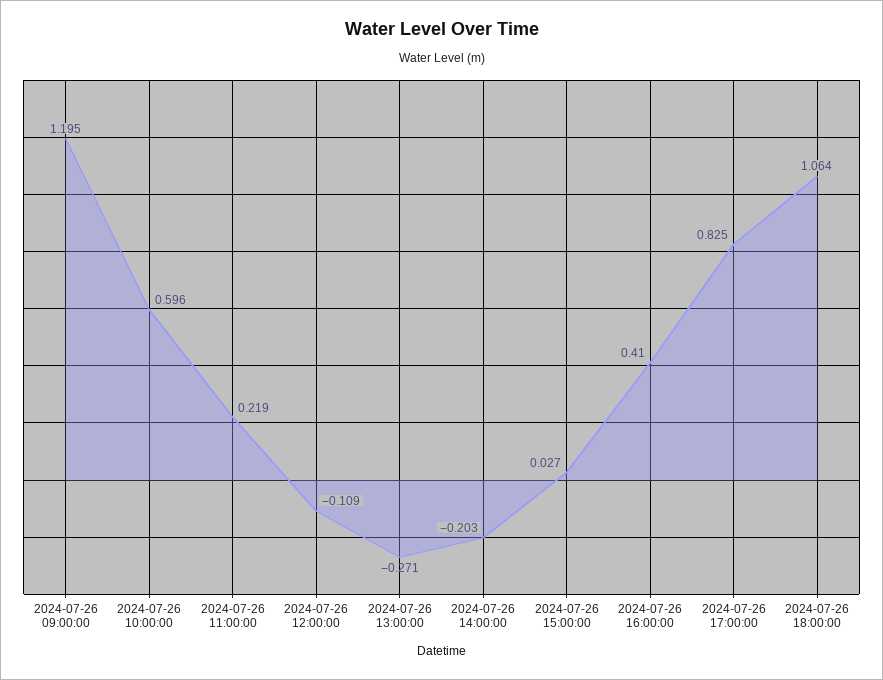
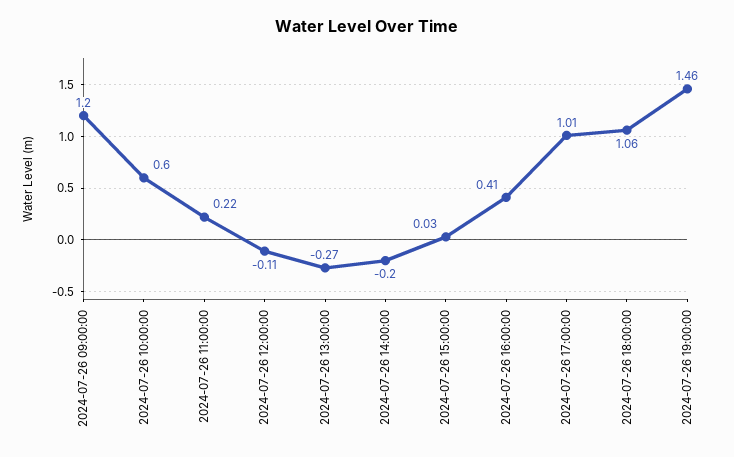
2024-07-26 17:00:00: 0.825 -> 1.01
2024-07-26 19:00:00: none -> 1.46

